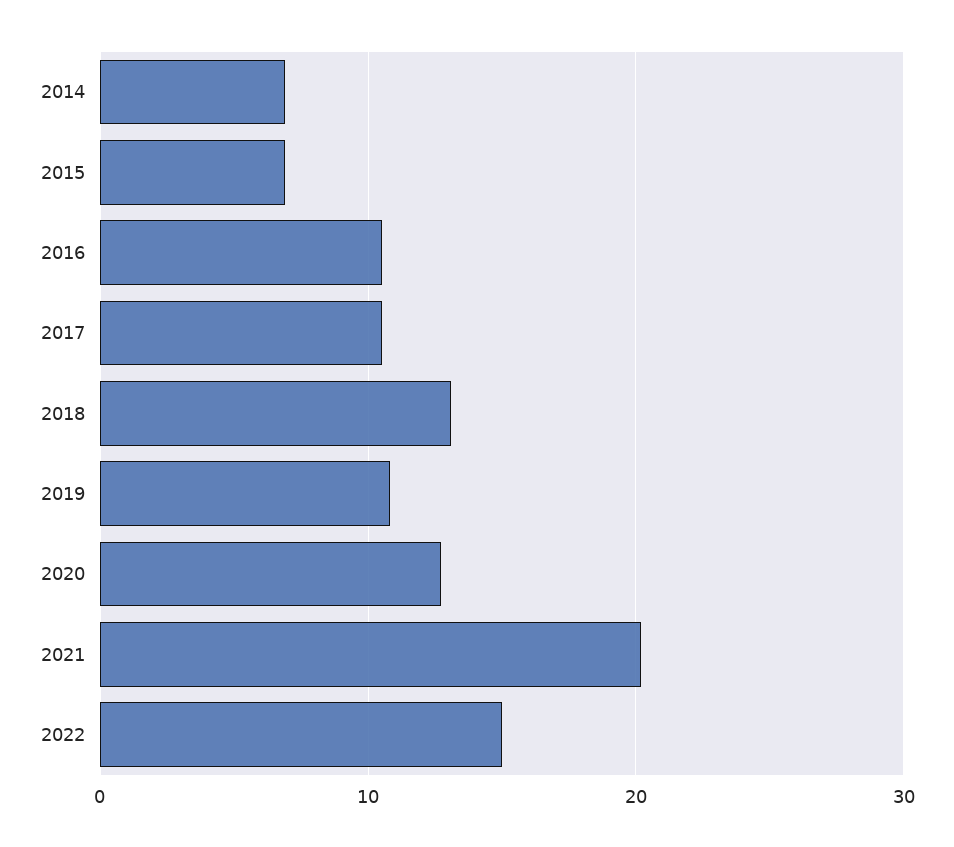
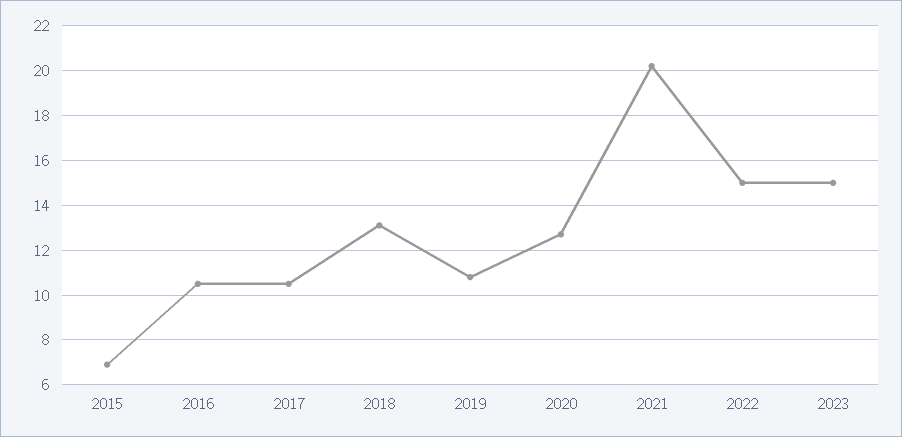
2014: 7 -> none
2023: none -> 15

